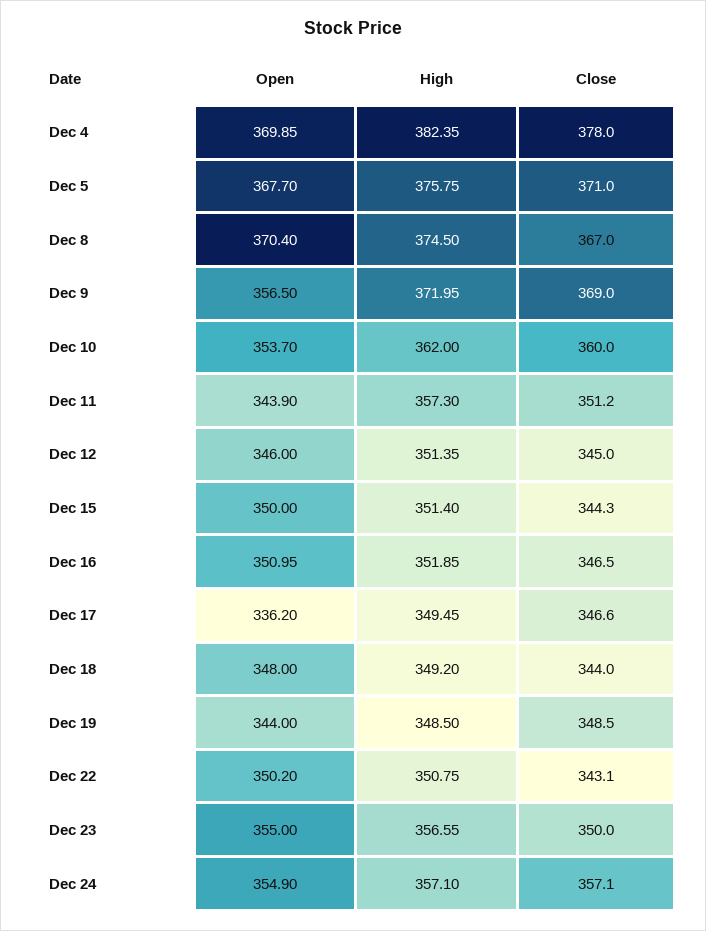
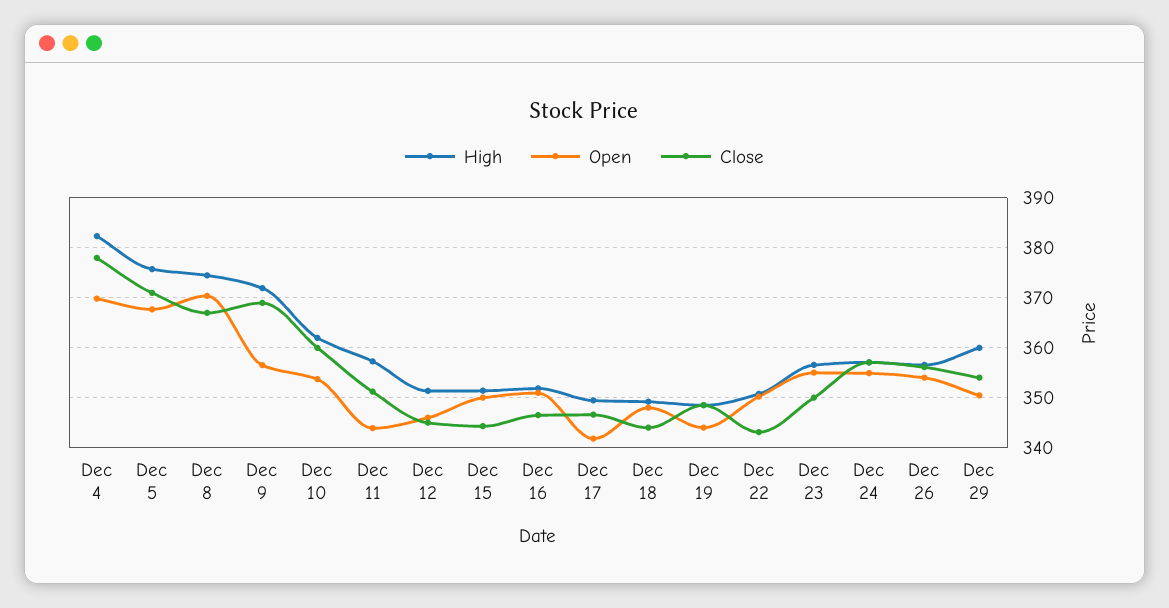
Open, Dec 17: 336.2 -> 342
High, Dec 26: none -> 356
Open, Dec 26: none -> 354
Close, Dec 26: none -> 356
High, Dec 29: none -> 360
Open, Dec 29: none -> 350
Close, Dec 29: none -> 354

